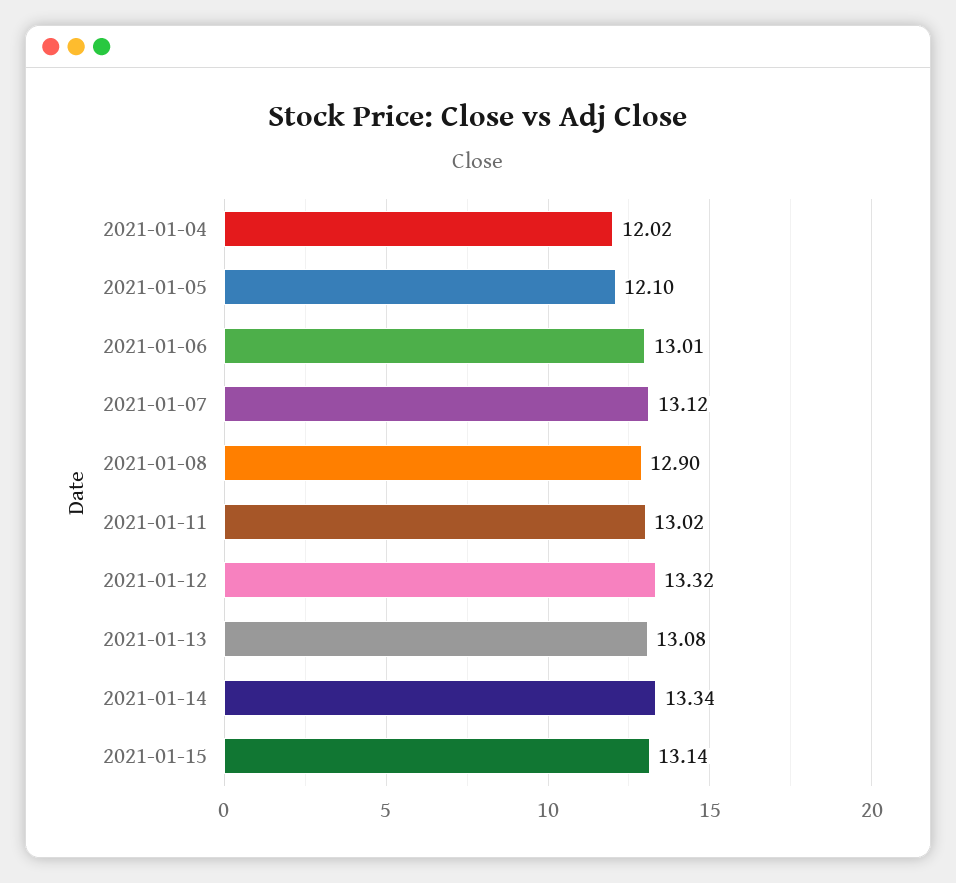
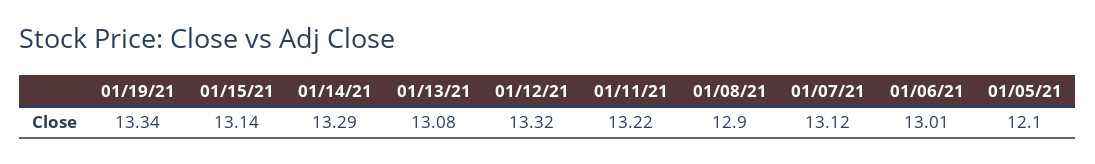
2021-01-04: 12.02 -> none
2021-01-11: 13.02 -> 13.22
2021-01-14: 13.34 -> 13.29
01/19/21: none -> 13.34

